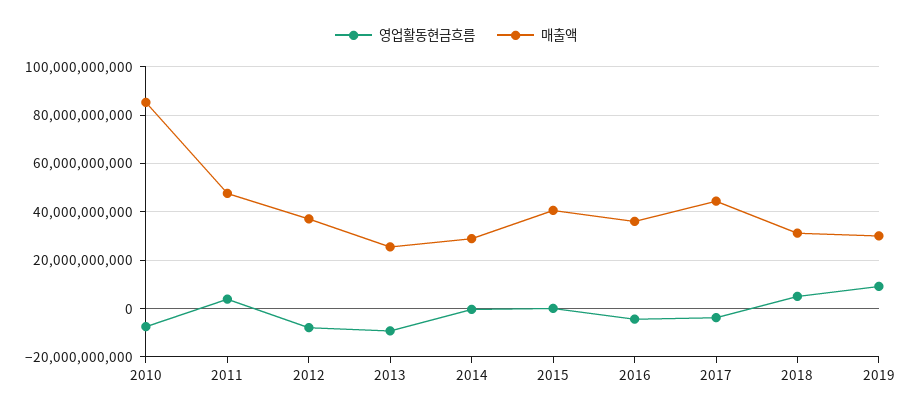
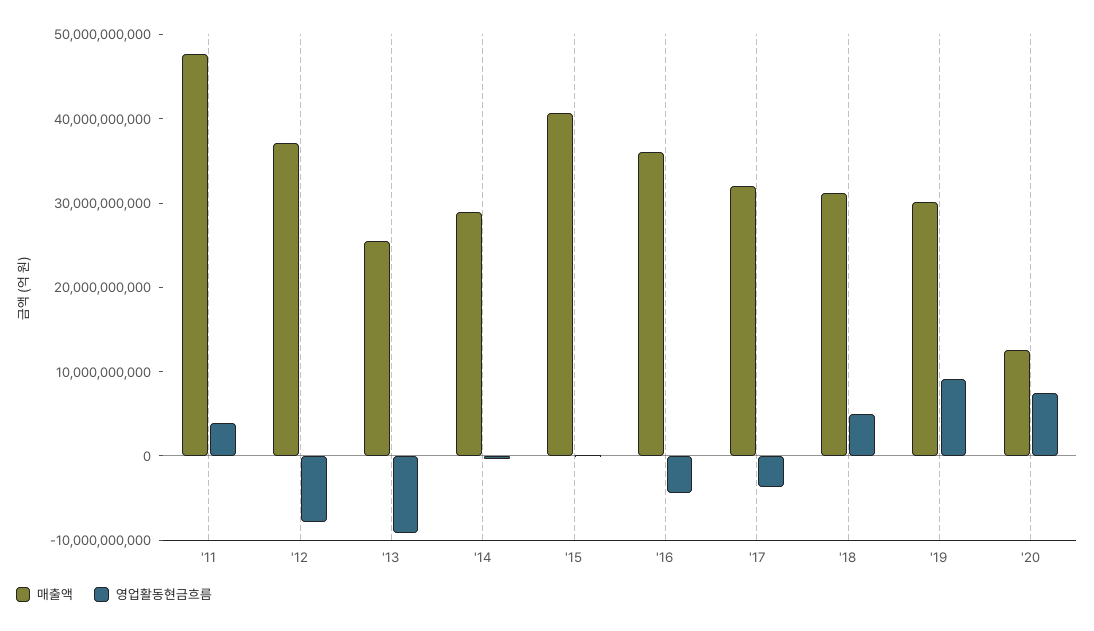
영업활동현금흐름, 2010: -7500000000 -> none
매출액, 2010: 85000000000 -> none
매출액, 2017: 45000000000 -> 32000000000
매출액, '20: none -> 12000000000
영업활동현금흐름, '20: none -> 8000000000

